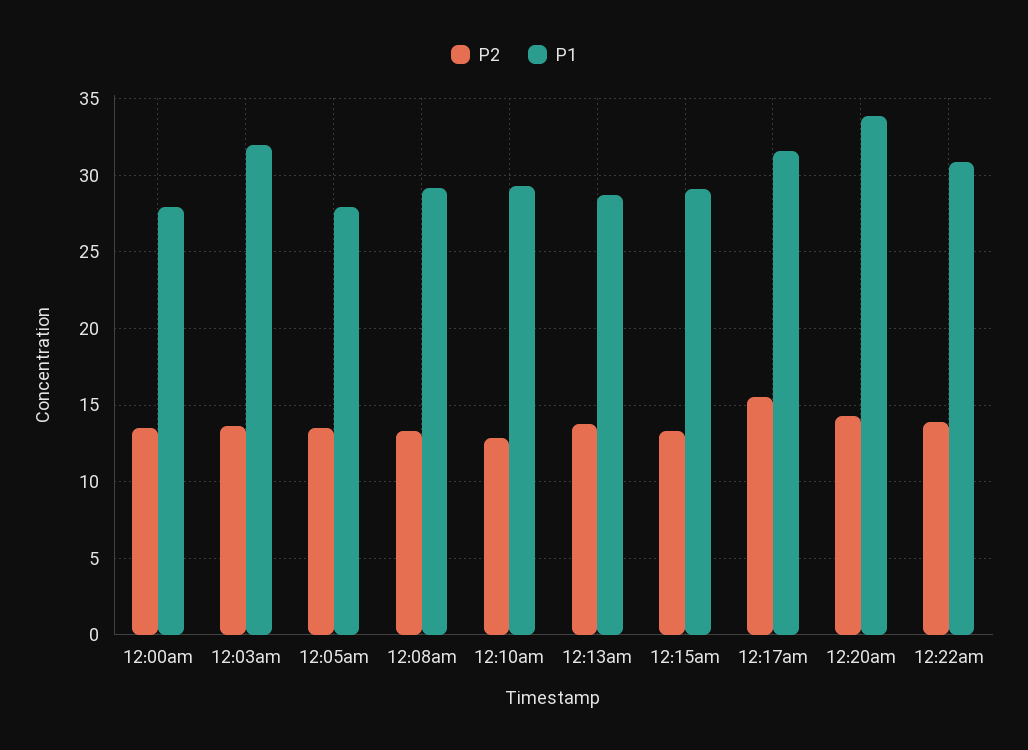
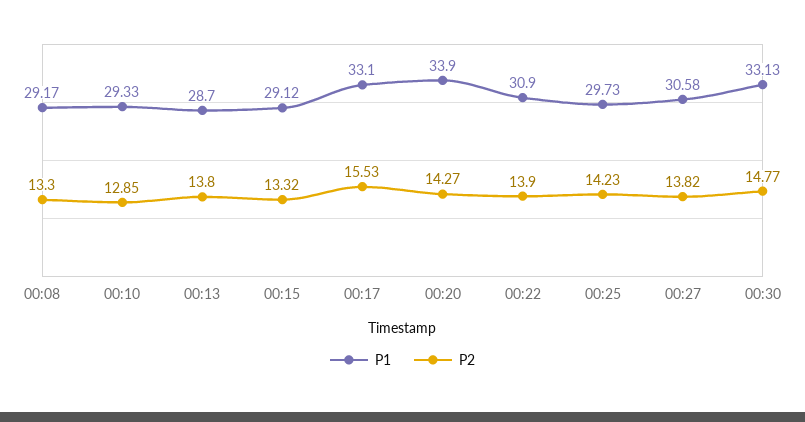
P2, 12:00am: 13.5 -> none
P1, 12:00am: 28 -> none
P2, 12:03am: 13.5 -> none
P1, 12:03am: 32 -> none
P2, 12:05am: 13.5 -> none
P1, 12:05am: 28 -> none
P1, 12:17am: 31.5 -> 33.1
P1, 00:25: none -> 29.73
P2, 00:25: none -> 14.23
P1, 00:27: none -> 30.58
P2, 00:27: none -> 13.82
P1, 00:30: none -> 33.13
P2, 00:30: none -> 14.77

